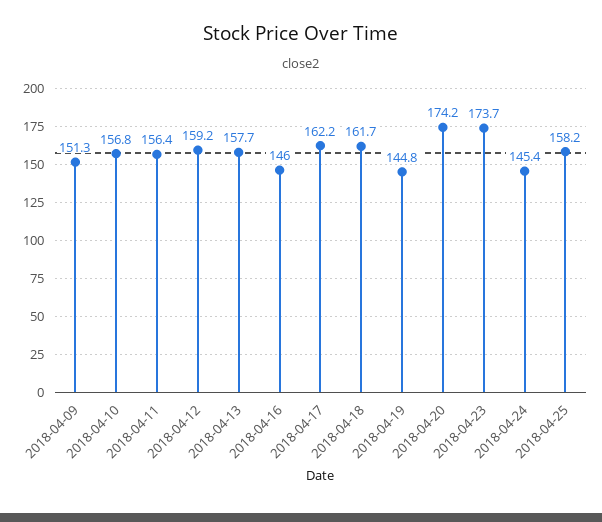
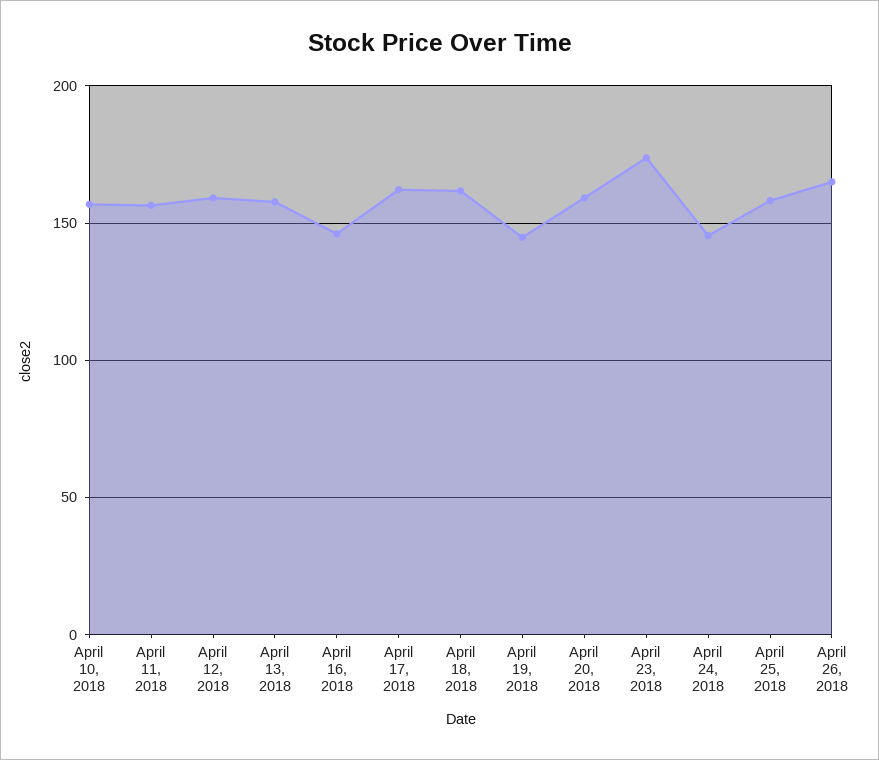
2018-04-09: 151.3 -> none
2018-04-20: 174.2 -> 160
April 26, 2018: none -> 165

